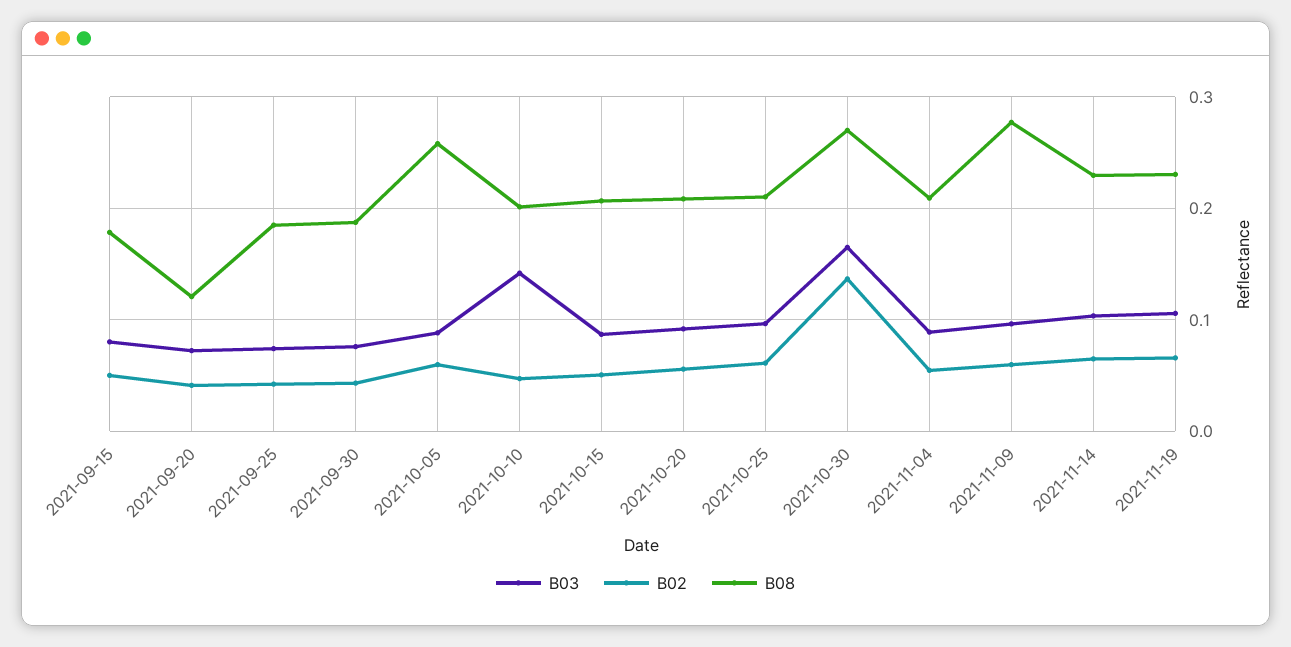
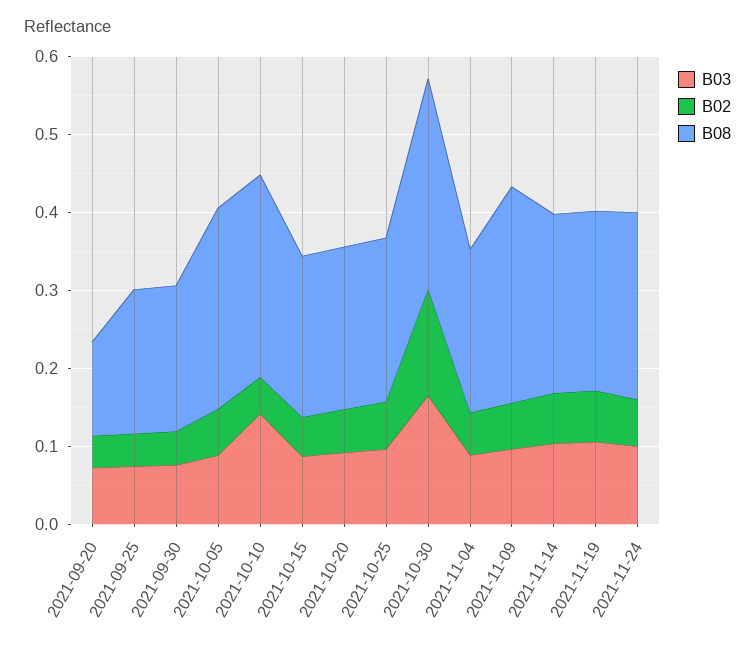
B03, 2021-09-15: 0.08 -> none
B02, 2021-09-15: 0.05 -> none
B08, 2021-09-15: 0.18 -> none
B08, 2021-10-10: 0.2 -> 0.26
B03, 2021-11-24: none -> 0.1
B02, 2021-11-24: none -> 0.06
B08, 2021-11-24: none -> 0.24

